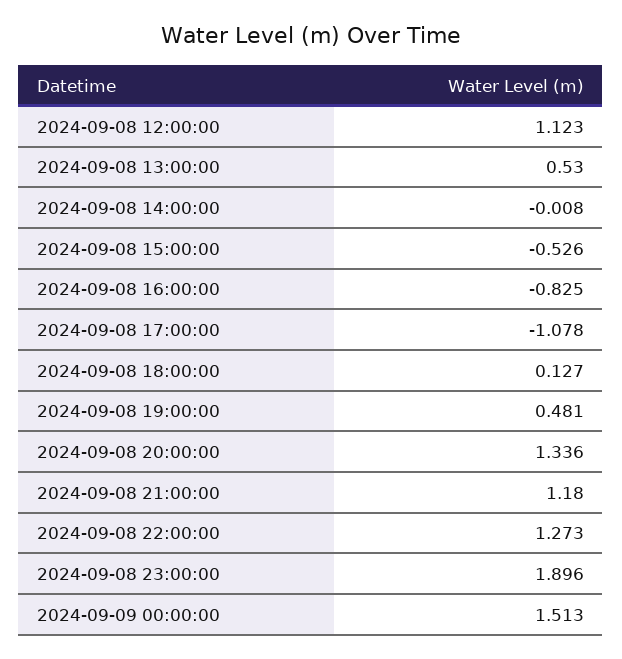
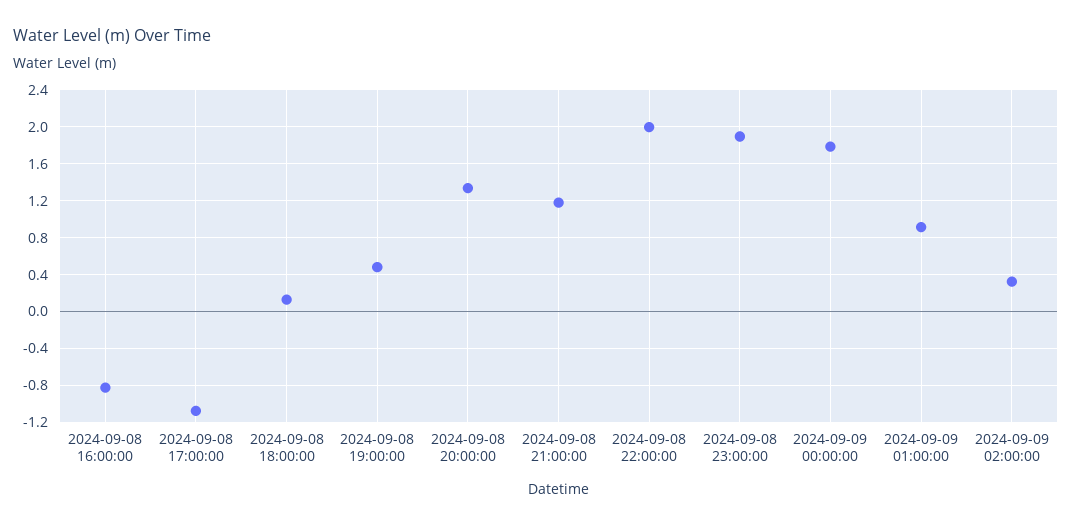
2024-09-08 12:00:00: 1.123 -> none
2024-09-08 13:00:00: 0.53 -> none
2024-09-08 14:00:00: -0.008 -> none
2024-09-08 15:00:00: -0.526 -> none
2024-09-08 22:00:00: 1.273 -> 2
2024-09-09 00:00:00: 1.513 -> 1.8
2024-09-09 01:00:00: none -> 0.9
2024-09-09 02:00:00: none -> 0.3

